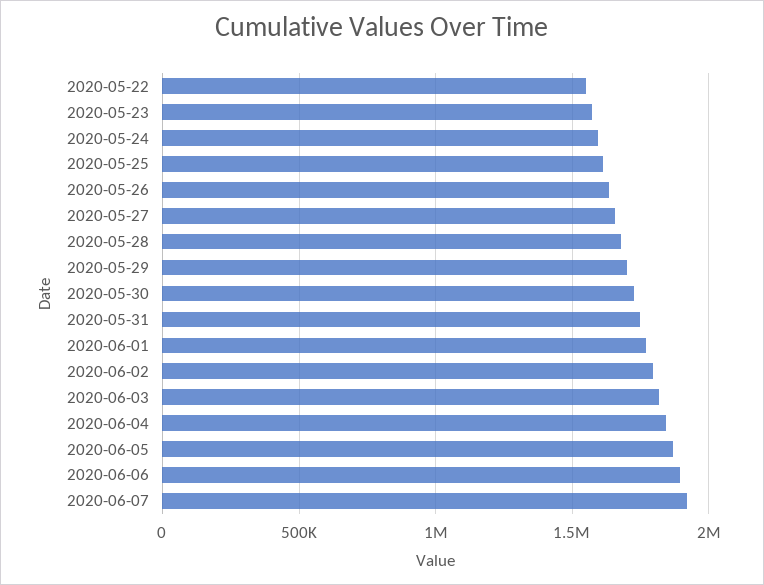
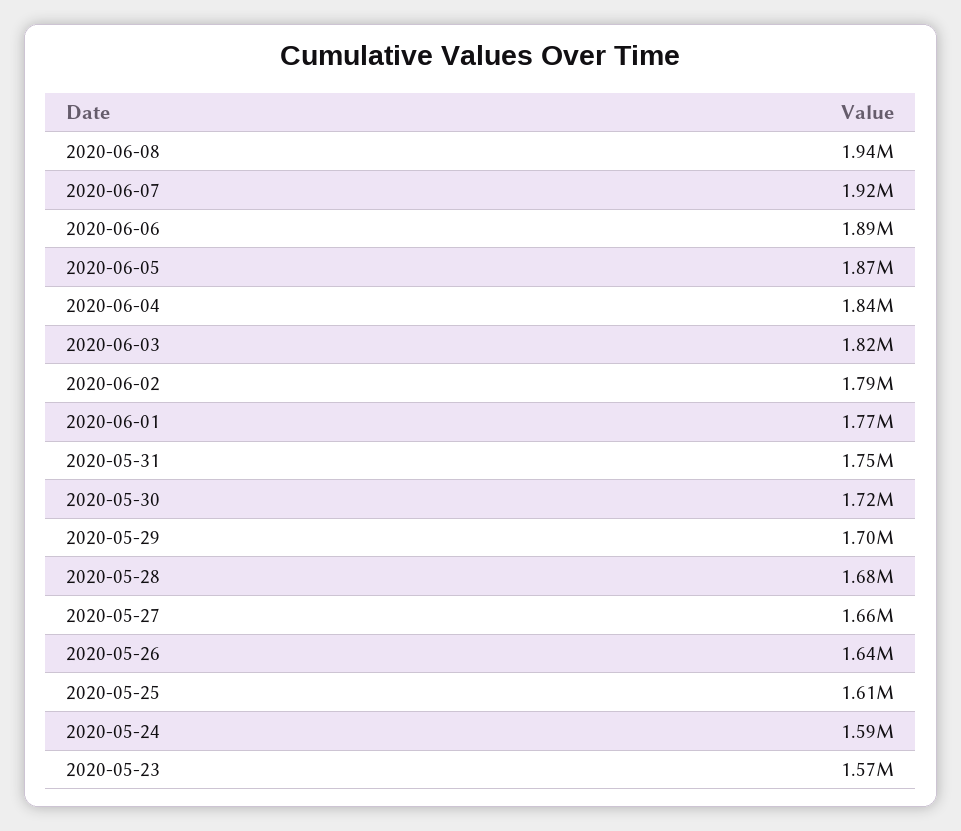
2020-05-22: 1550000 -> none
2020-06-08: none -> 1940000

